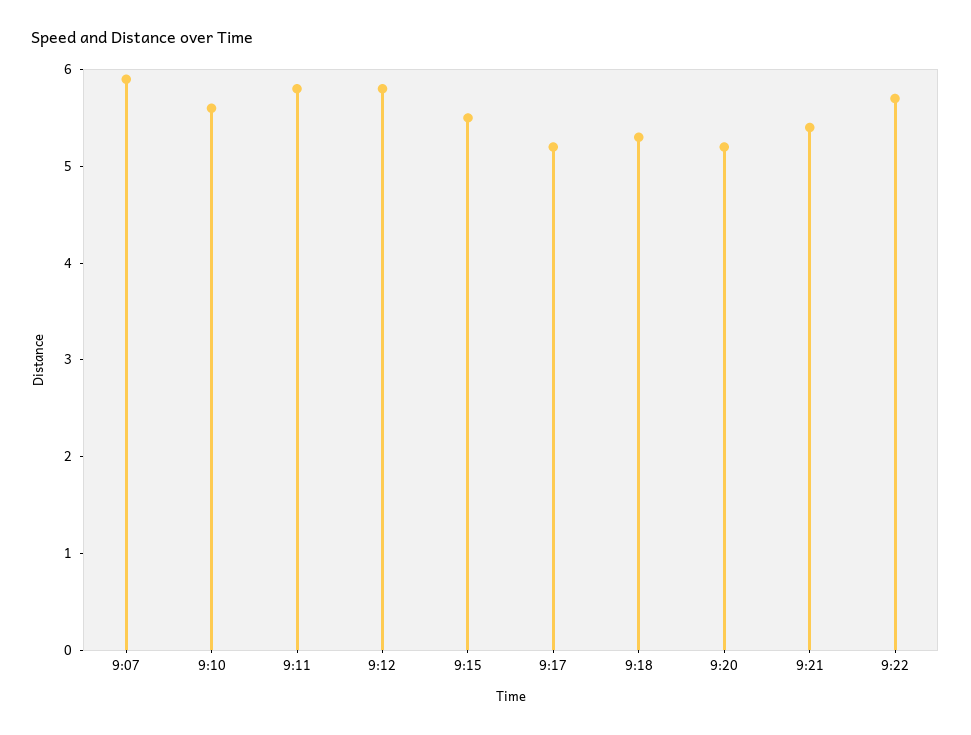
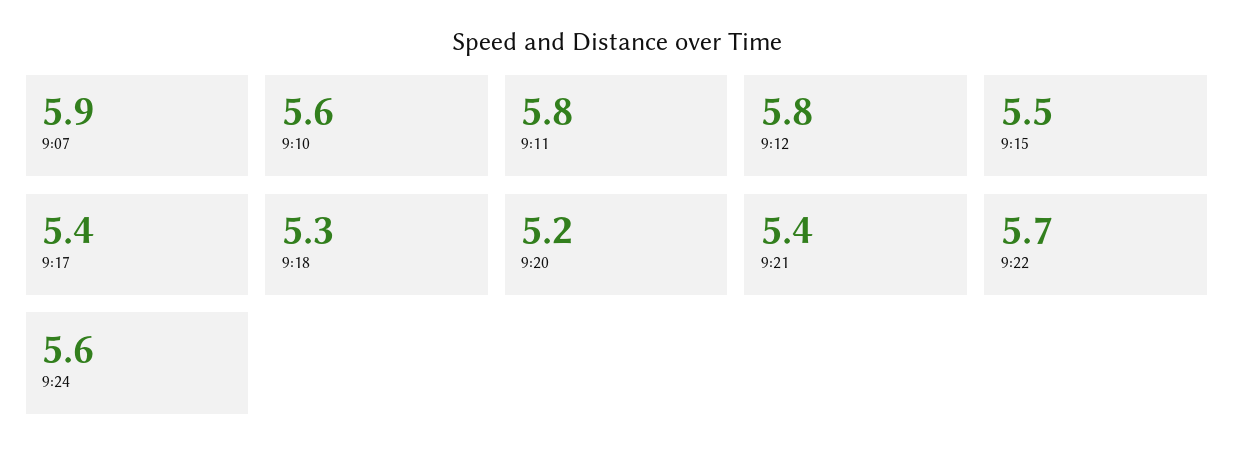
9:17: 5.2 -> 5.4
9:24: none -> 5.6

